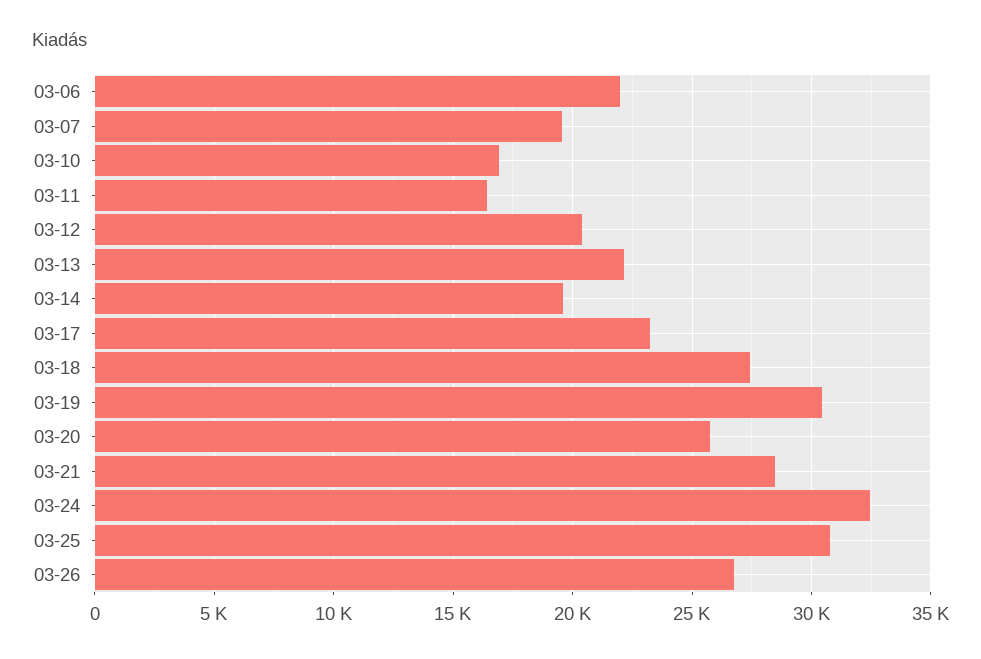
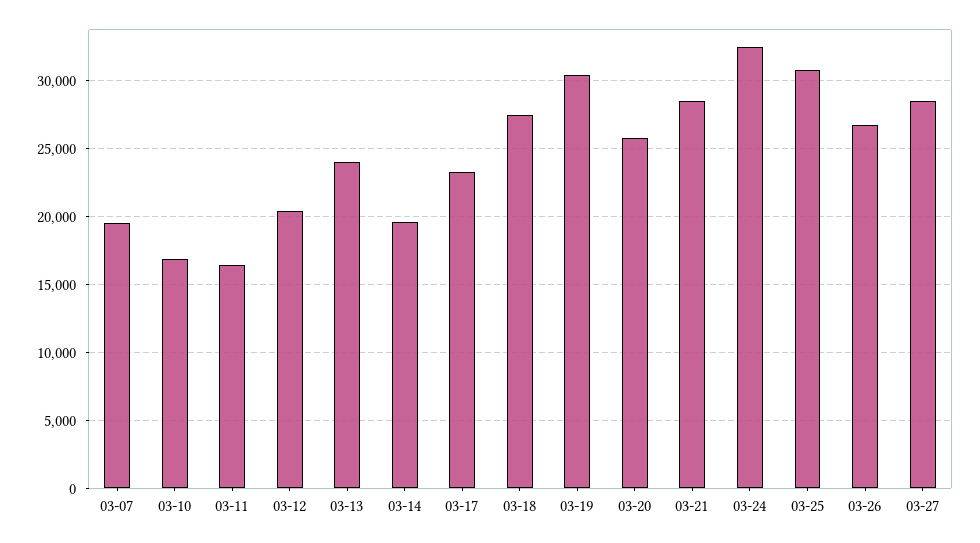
03-06: 22000 -> none
03-13: 22000 -> 24000
03-27: none -> 28500

